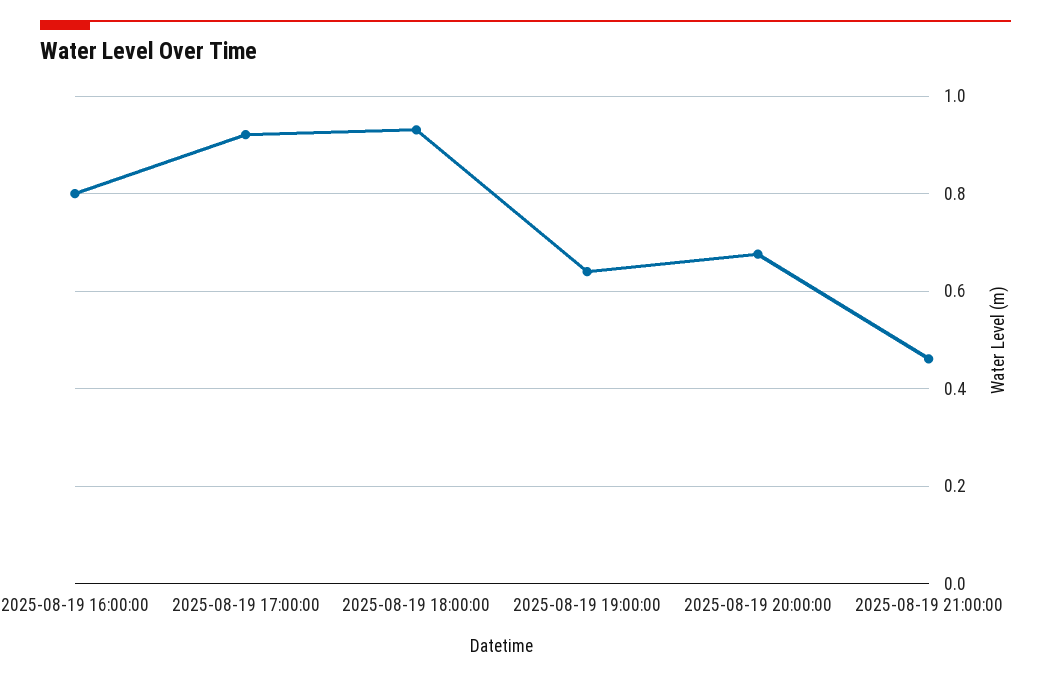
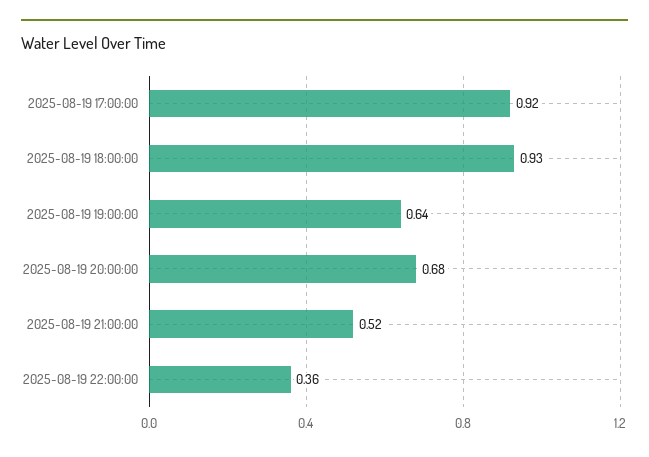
2025-08-19 16:00:00: 0.8 -> none
2025-08-19 21:00:00: 0.46 -> 0.52
2025-08-19 22:00:00: none -> 0.36

